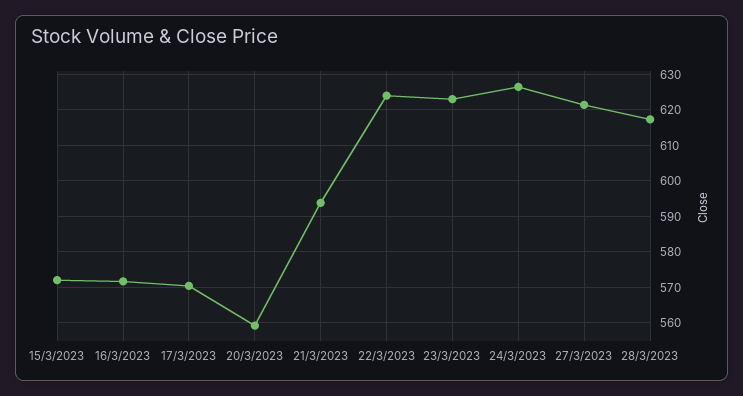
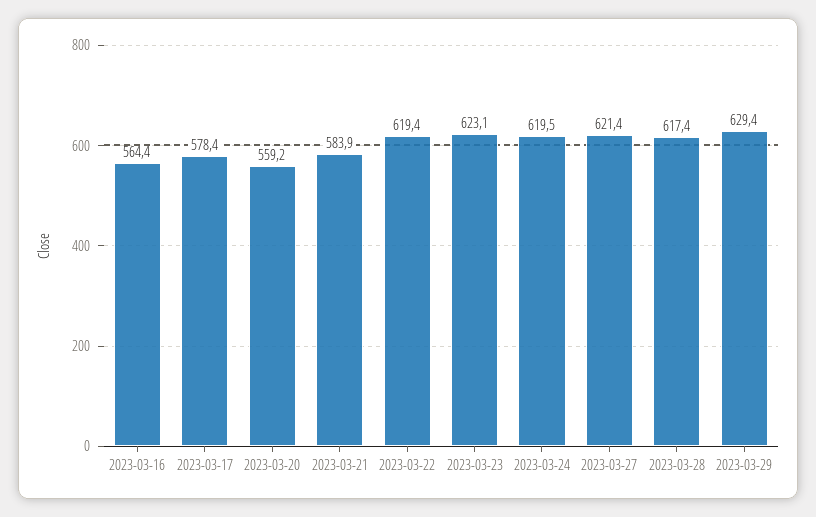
15/3/2023: 572 -> none
16/3/2023: 572 -> 564.4
17/3/2023: 570 -> 578.4
21/3/2023: 594 -> 583.9
22/3/2023: 624 -> 619.4
24/3/2023: 626 -> 619.5
2023-03-29: none -> 629.4

